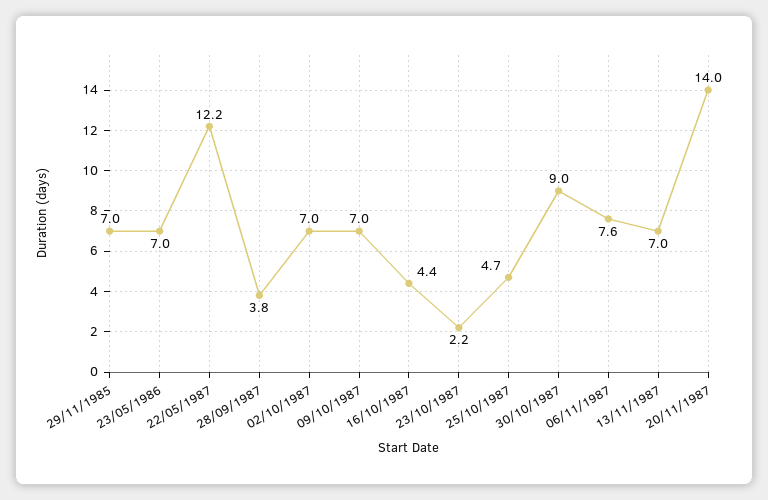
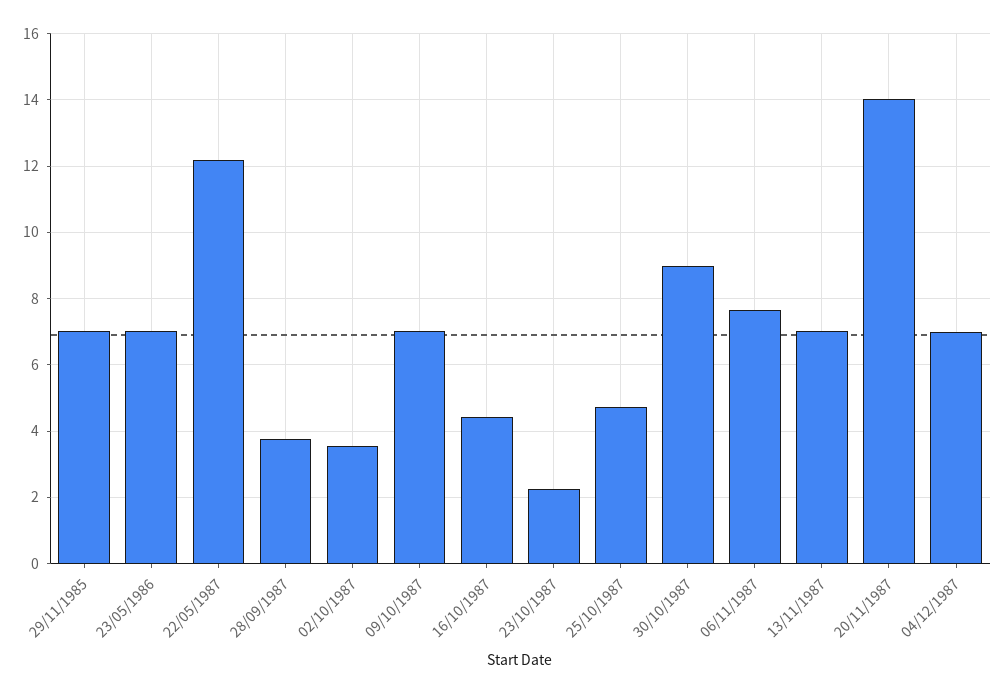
02/10/1987: 7 -> 3.6
04/12/1987: none -> 7

